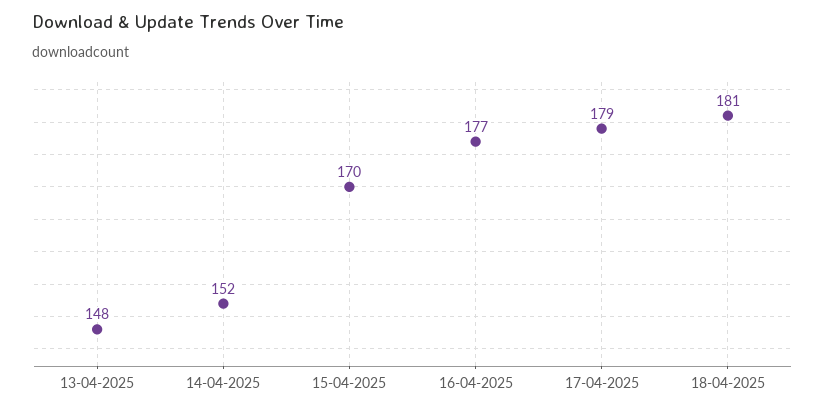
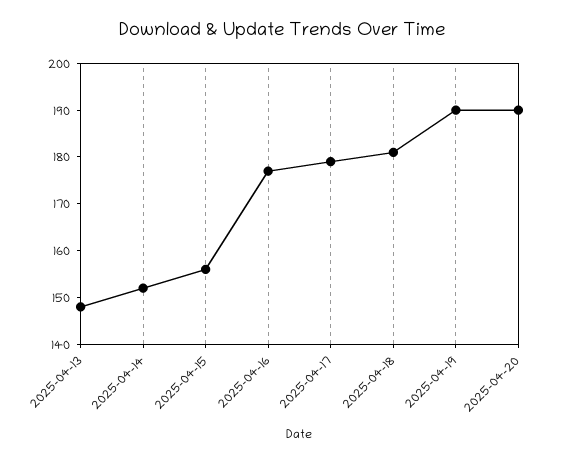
15-04-2025: 170 -> 155
2025-04-19: none -> 190
2025-04-20: none -> 190

